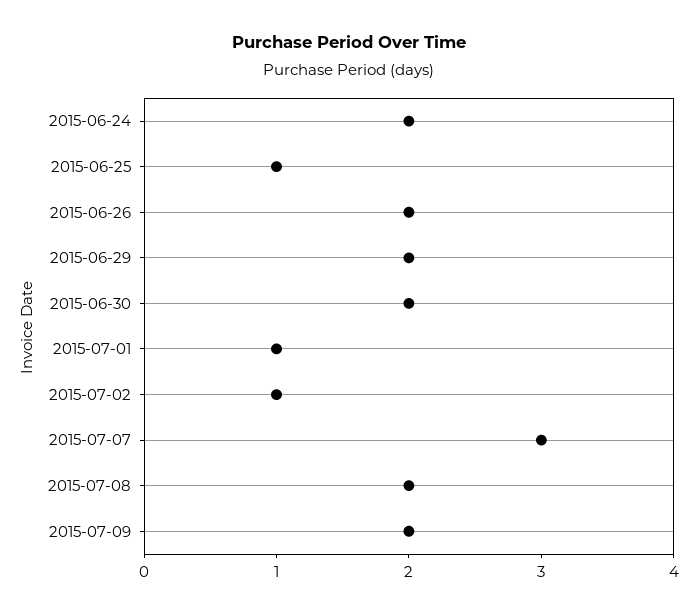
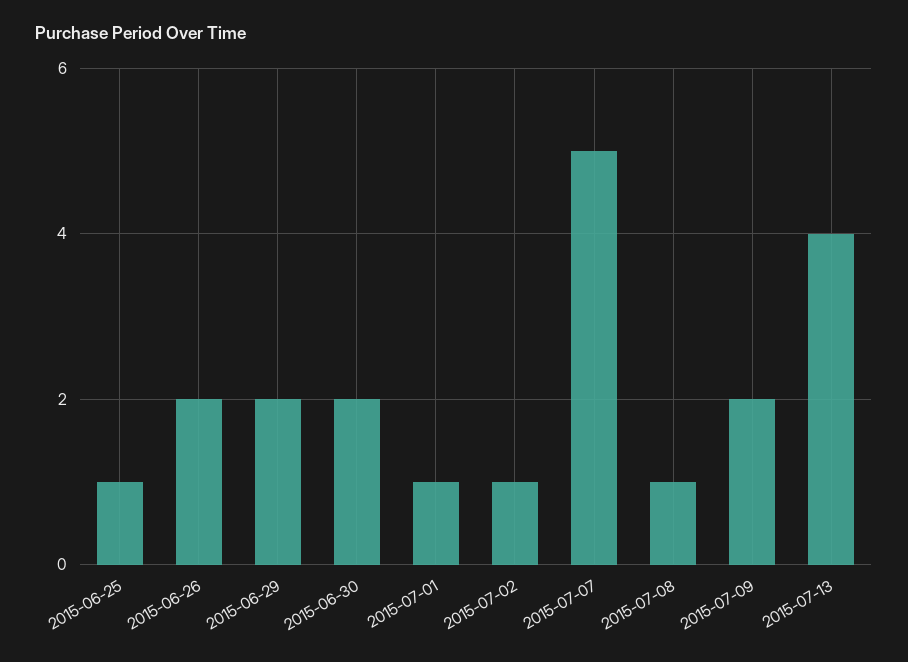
2015-06-24: 2 -> none
2015-07-07: 3 -> 5
2015-07-08: 2 -> 1
2015-07-13: none -> 4

